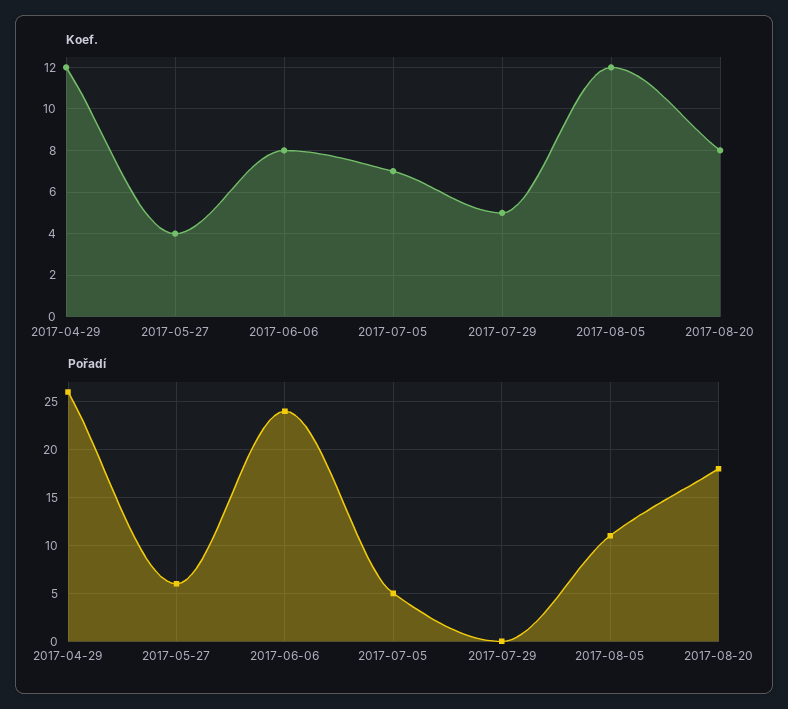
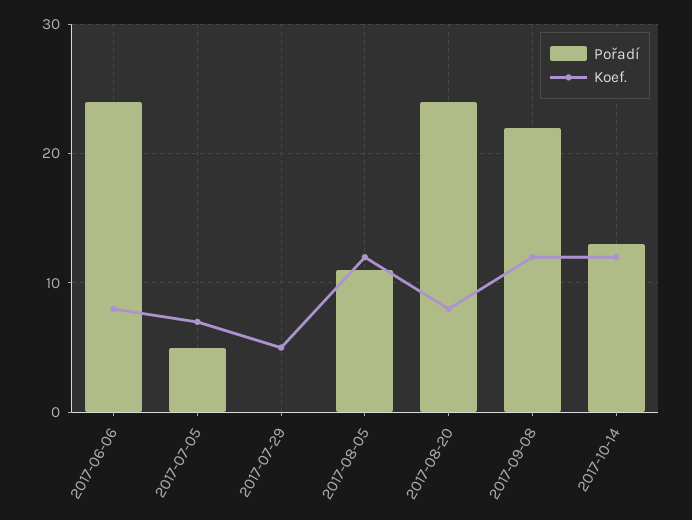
Koef., 2017-04-29: 12 -> none
Koef., 2017-05-27: 4 -> none
Pořadí, 2017-04-29: 26 -> none
Pořadí, 2017-05-27: 6 -> none
Pořadí, 2017-08-20: 18 -> 24
Pořadí, 2017-09-08: none -> 22
Koef., 2017-09-08: none -> 12
Pořadí, 2017-10-14: none -> 13
Koef., 2017-10-14: none -> 12

